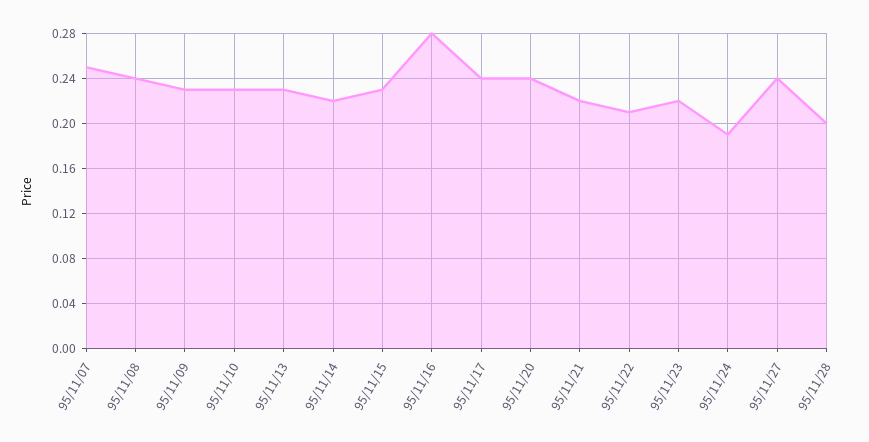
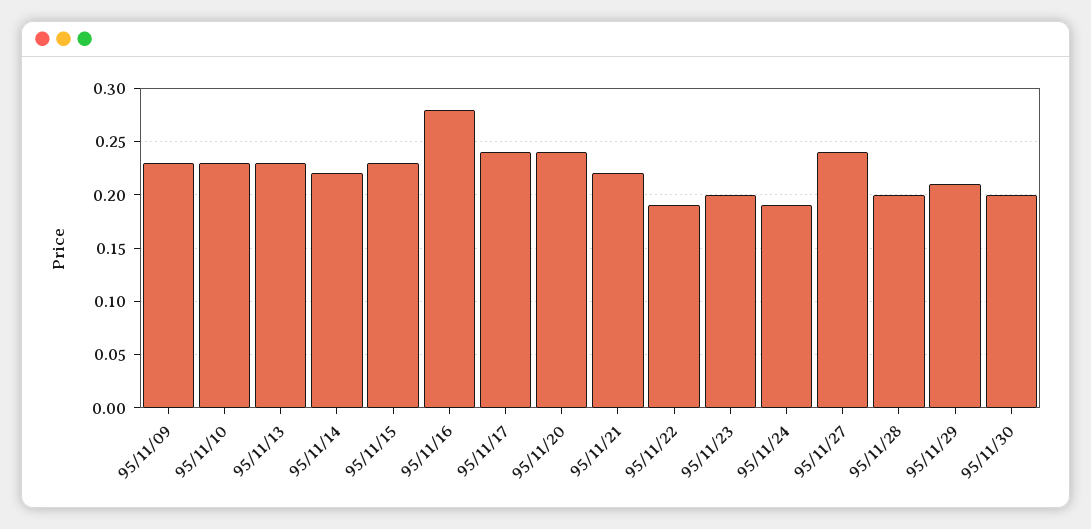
95/11/07: 0.25 -> none
95/11/08: 0.24 -> none
95/11/22: 0.21 -> 0.19
95/11/23: 0.22 -> 0.2
95/11/29: none -> 0.21
95/11/30: none -> 0.2

